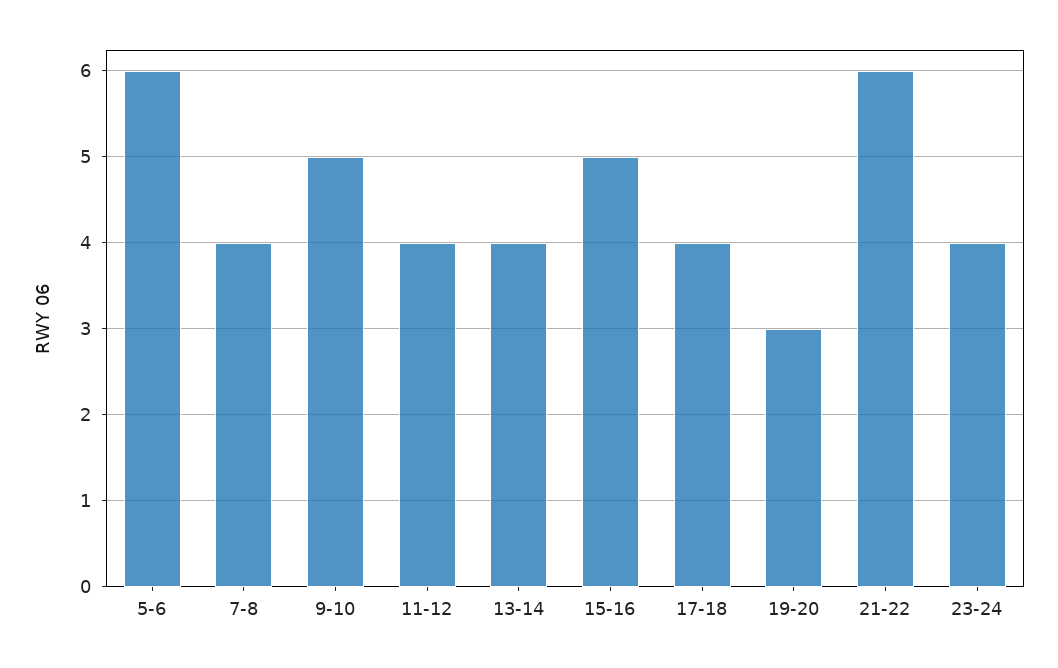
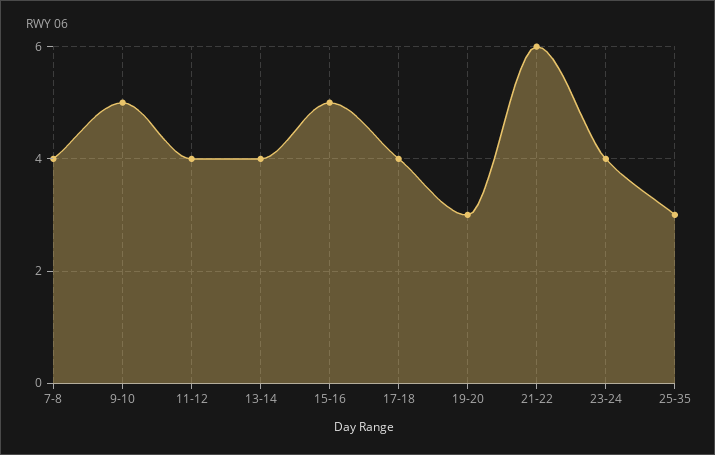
5-6: 6 -> none
25-35: none -> 3

